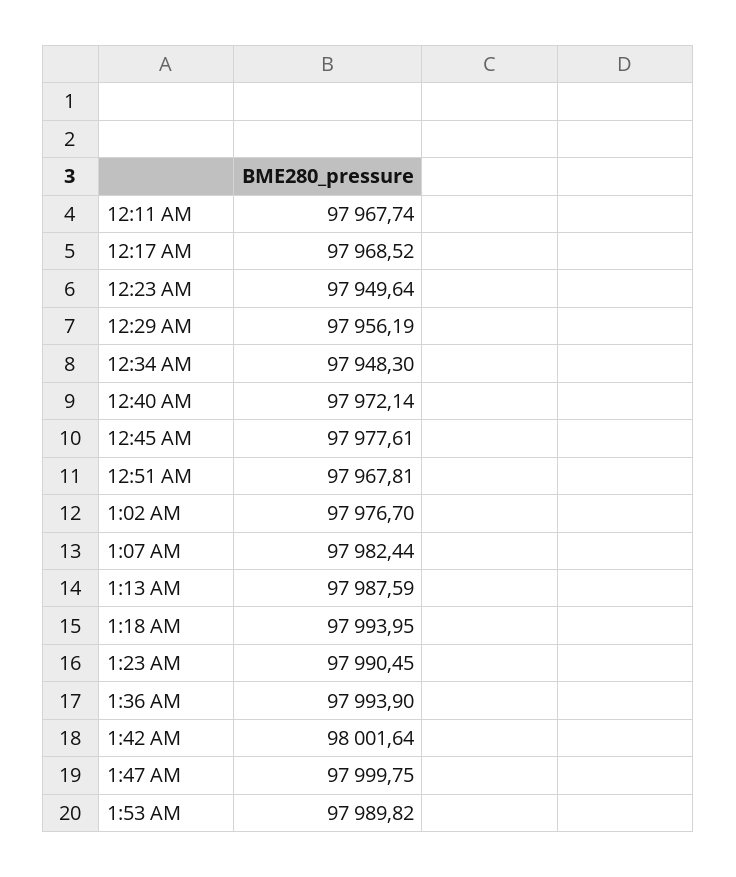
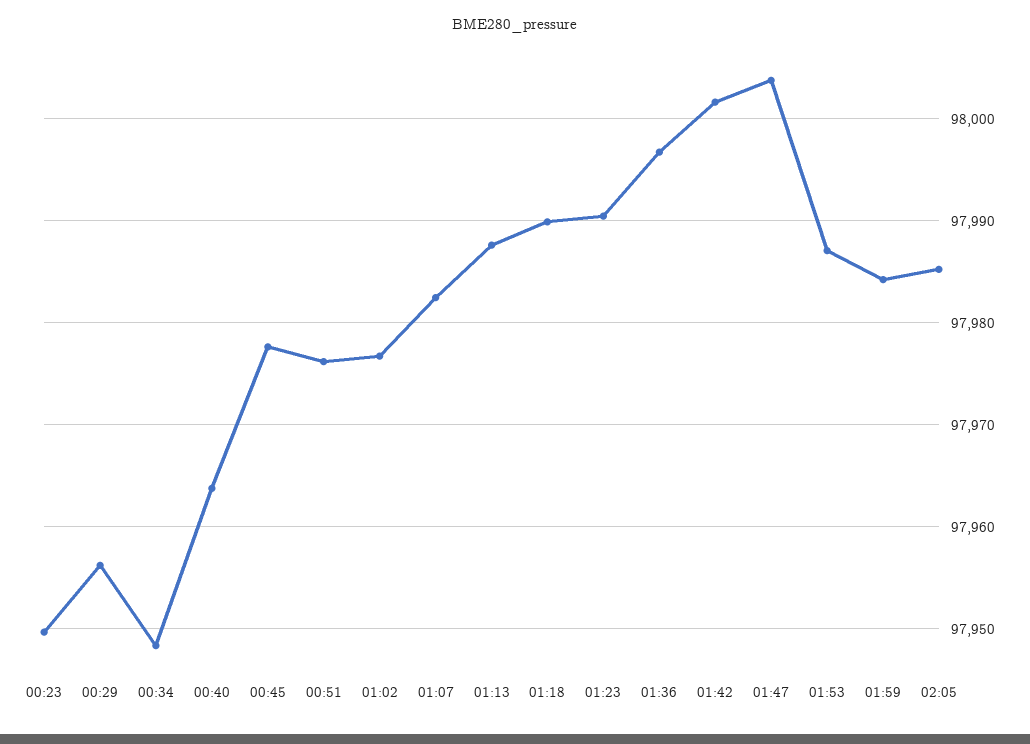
12:11 AM: 97967.74 -> none
12:17 AM: 97968.52 -> none
12:40 AM: 97972.14 -> 97964
12:51 AM: 97967.81 -> 97976
1:18 AM: 97993.95 -> 97990
1:36 AM: 97993.9 -> 97997
1:47 AM: 97999.75 -> 98004
1:53 AM: 97989.82 -> 97987
01:59: none -> 97984
02:05: none -> 97985

